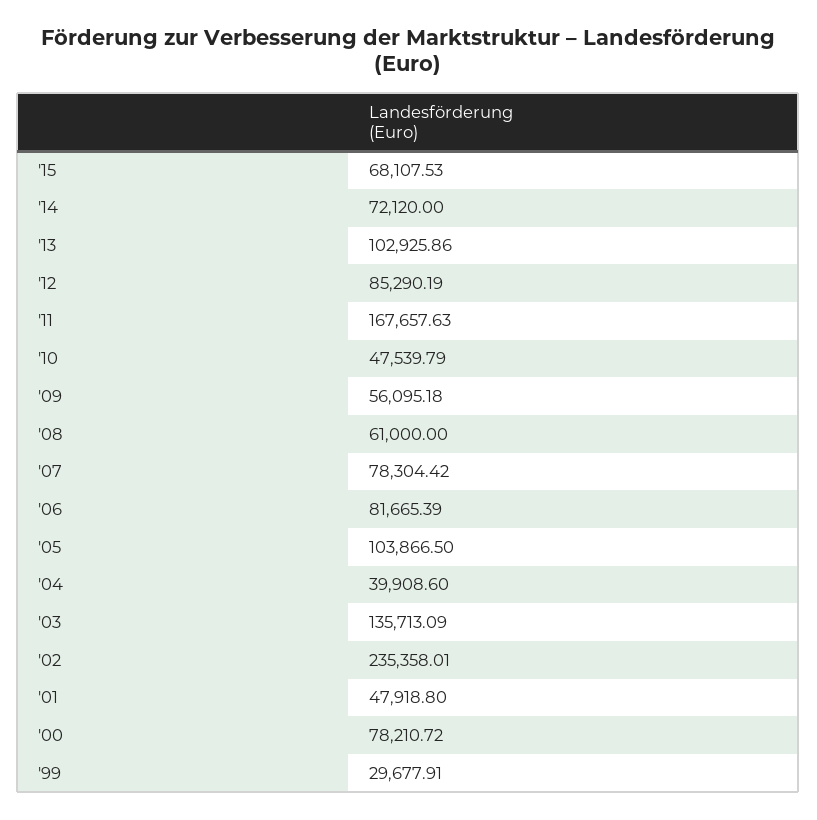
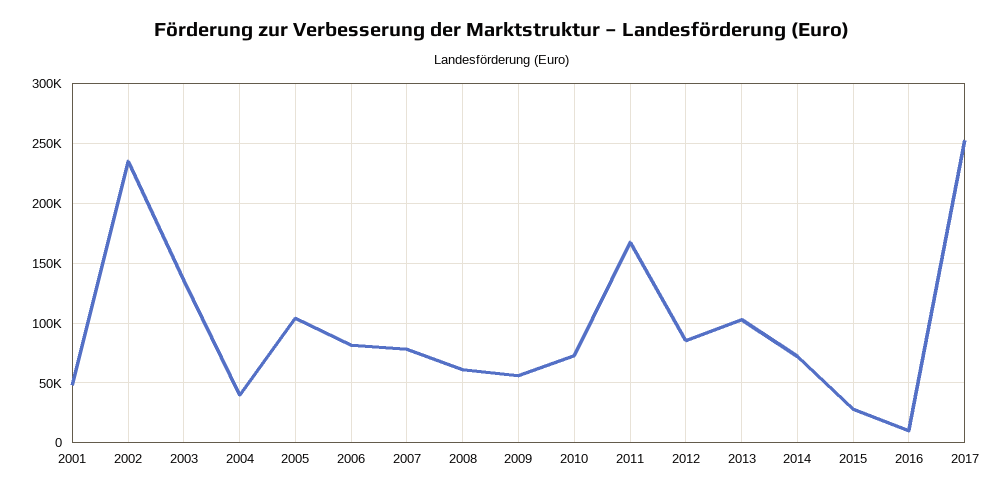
'15: 68107.53 -> 30000
'10: 47539.79 -> 70000
'00: 78210.72 -> none
'99: 29677.91 -> none
2016: none -> 10000
2017: none -> 250000

